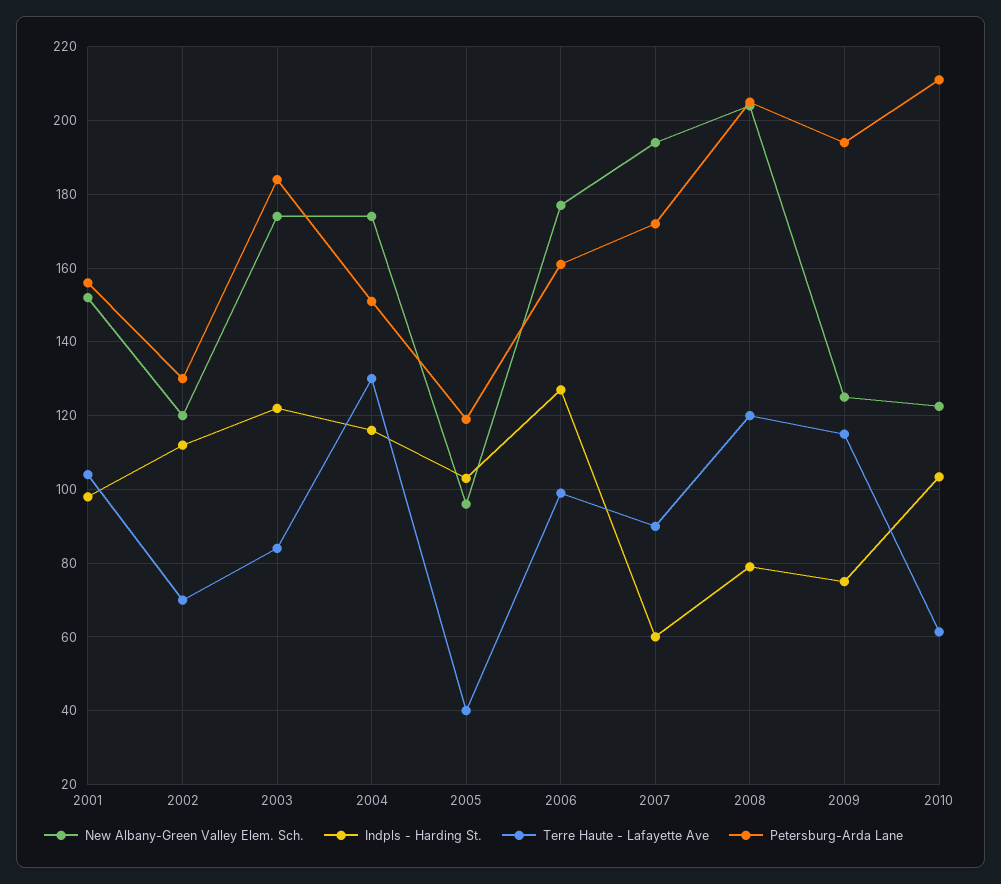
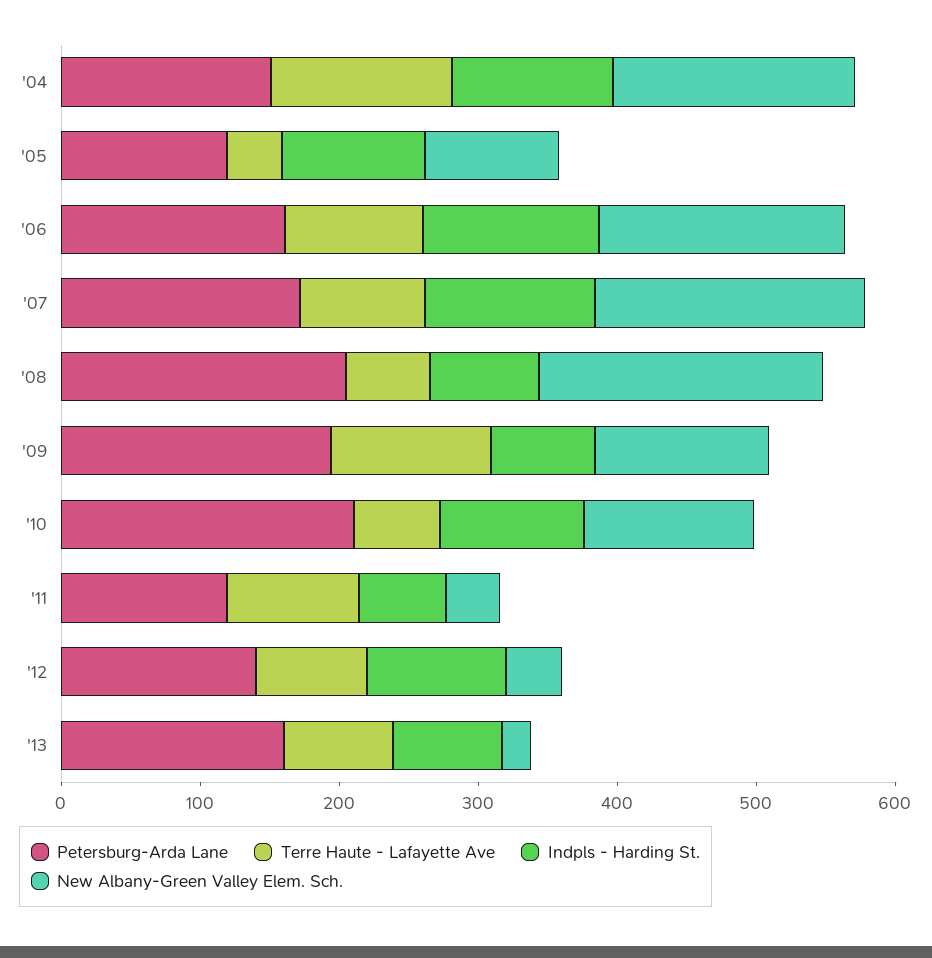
New Albany-Green Valley Elem. Sch., 2001: 152 -> none
Indpls - Harding St., 2001: 98 -> none
Terre Haute - Lafayette Ave, 2001: 104 -> none
Petersburg-Arda Lane, 2001: 156 -> none
New Albany-Green Valley Elem. Sch., 2002: 120 -> none
Indpls - Harding St., 2002: 112 -> none
Terre Haute - Lafayette Ave, 2002: 70 -> none
Petersburg-Arda Lane, 2002: 130 -> none
New Albany-Green Valley Elem. Sch., 2003: 174 -> none
Indpls - Harding St., 2003: 122 -> none
Terre Haute - Lafayette Ave, 2003: 84 -> none
Petersburg-Arda Lane, 2003: 184 -> none
Indpls - Harding St., 2007: 60 -> 120
Terre Haute - Lafayette Ave, 2008: 120 -> 60
Petersburg-Arda Lane, '11: none -> 120
Terre Haute - Lafayette Ave, '11: none -> 100
Indpls - Harding St., '11: none -> 60
New Albany-Green Valley Elem. Sch., '11: none -> 40
Petersburg-Arda Lane, '12: none -> 140
Terre Haute - Lafayette Ave, '12: none -> 80
Indpls - Harding St., '12: none -> 100
New Albany-Green Valley Elem. Sch., '12: none -> 40
Petersburg-Arda Lane, '13: none -> 160
Terre Haute - Lafayette Ave, '13: none -> 80
Indpls - Harding St., '13: none -> 80
New Albany-Green Valley Elem. Sch., '13: none -> 20

